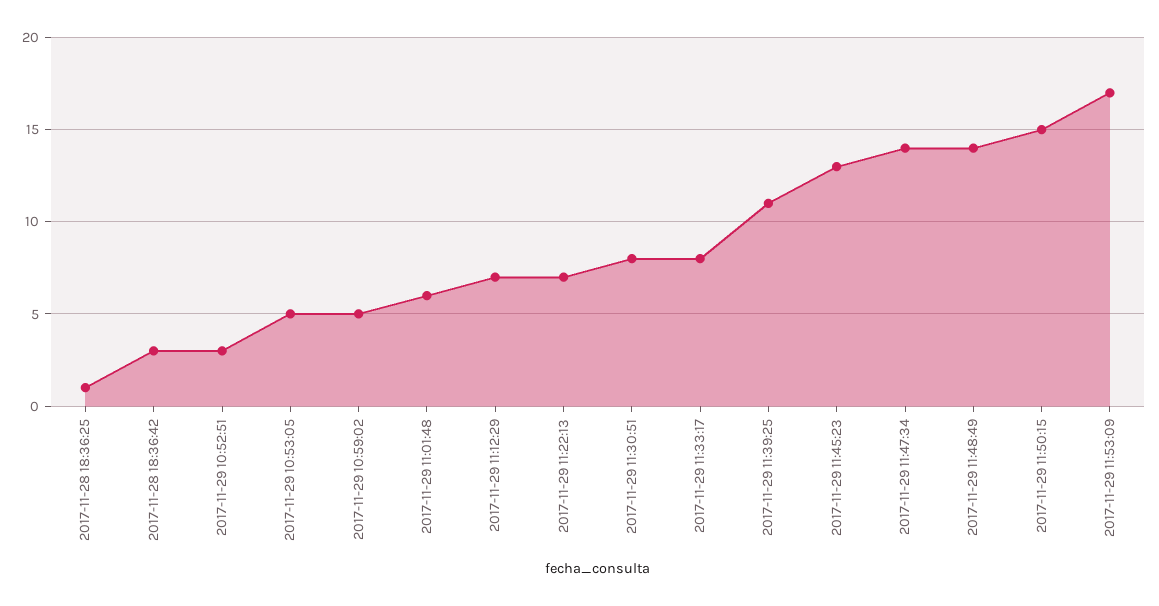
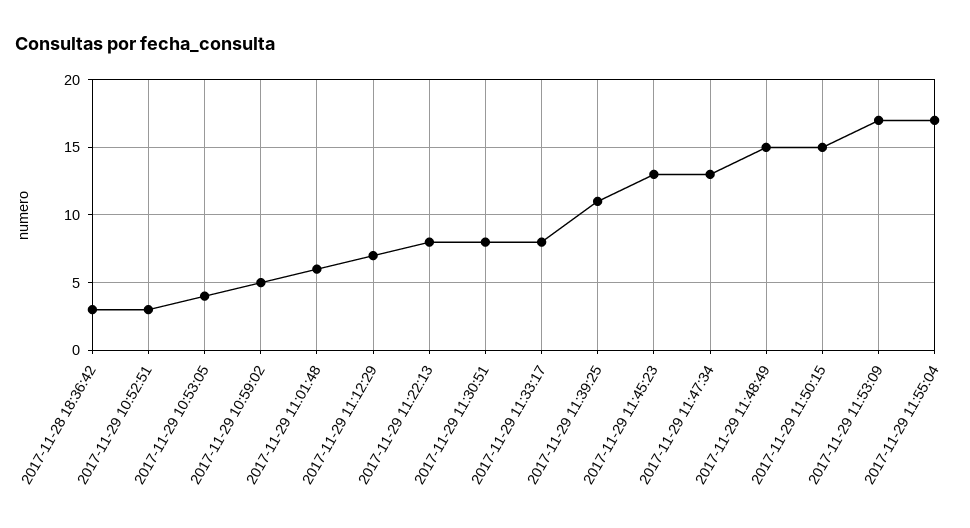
2017-11-28 18:36:25: 1 -> none
2017-11-29 10:53:05: 5 -> 4
2017-11-29 11:22:13: 7 -> 8
2017-11-29 11:47:34: 14 -> 13
2017-11-29 11:48:49: 14 -> 15
2017-11-29 11:55:04: none -> 17

